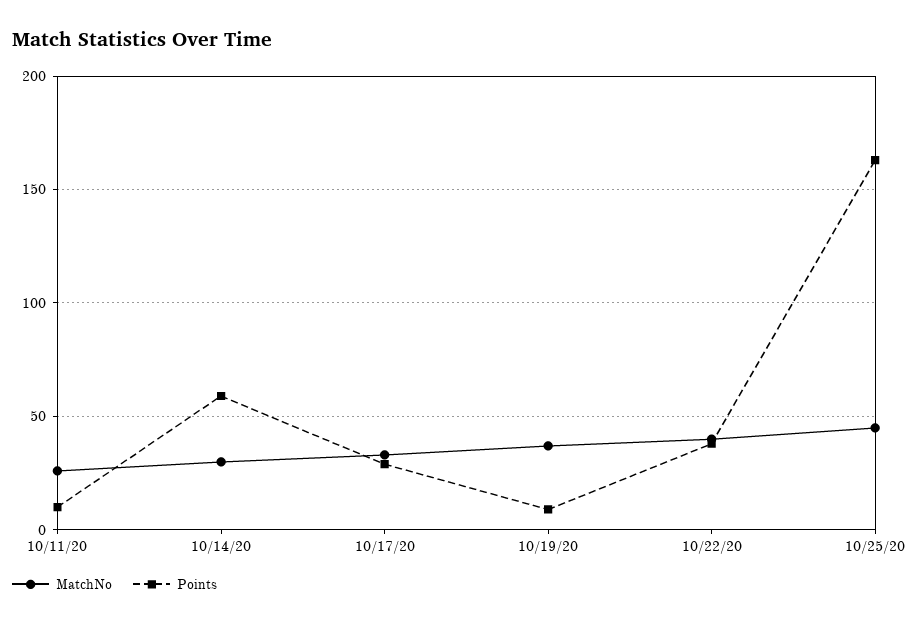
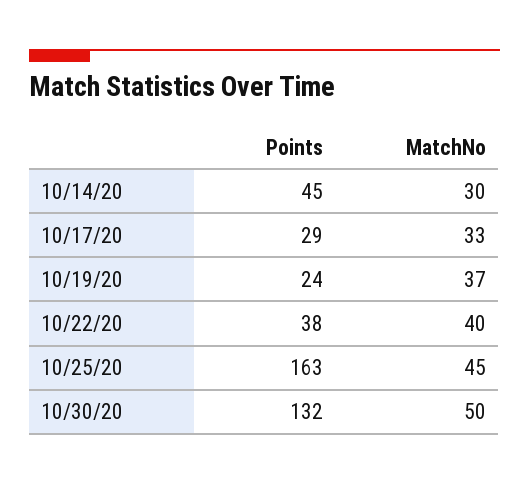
MatchNo, 10/11/20: 25 -> none
Points, 10/11/20: 10 -> none
Points, 10/14/20: 60 -> 45
Points, 10/19/20: 10 -> 24
Points, 10/30/20: none -> 132
MatchNo, 10/30/20: none -> 50

